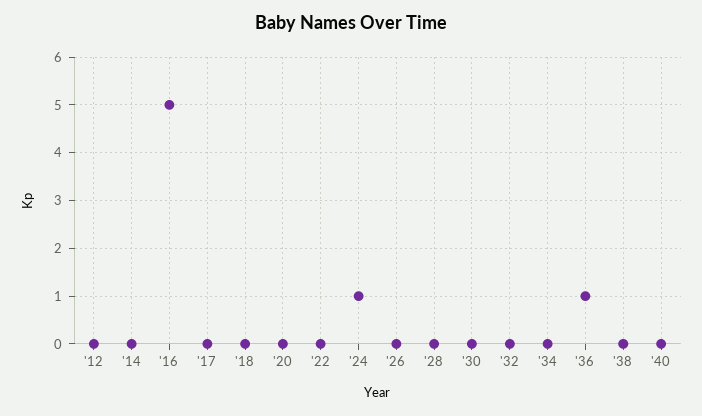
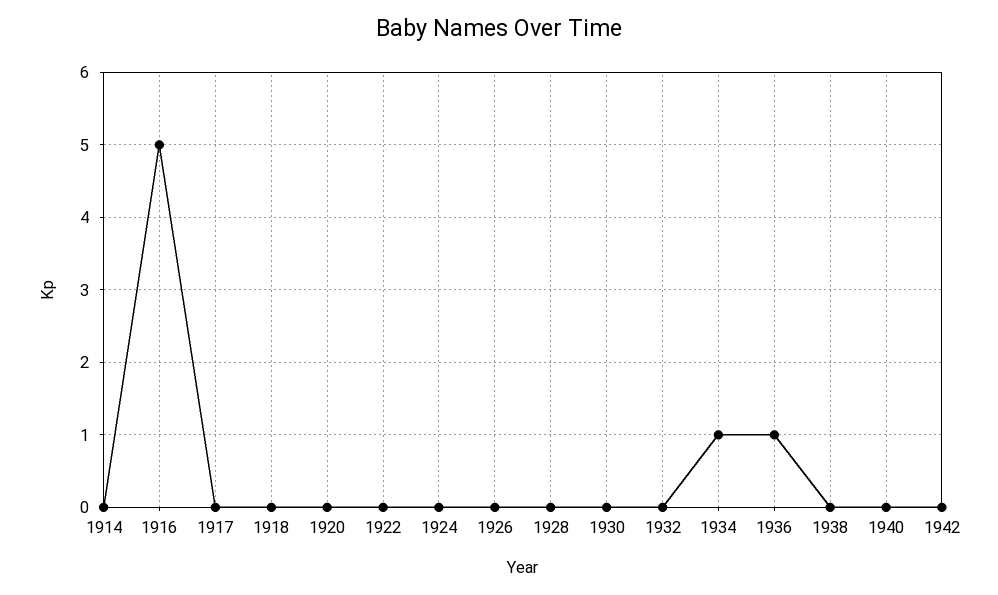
'12: 0 -> none
'24: 1 -> 0
'34: 0 -> 1
1942: none -> 0

